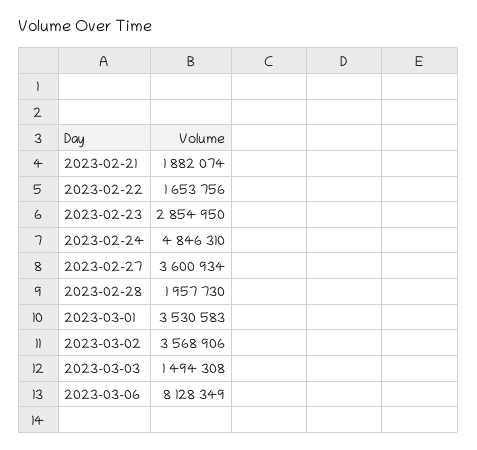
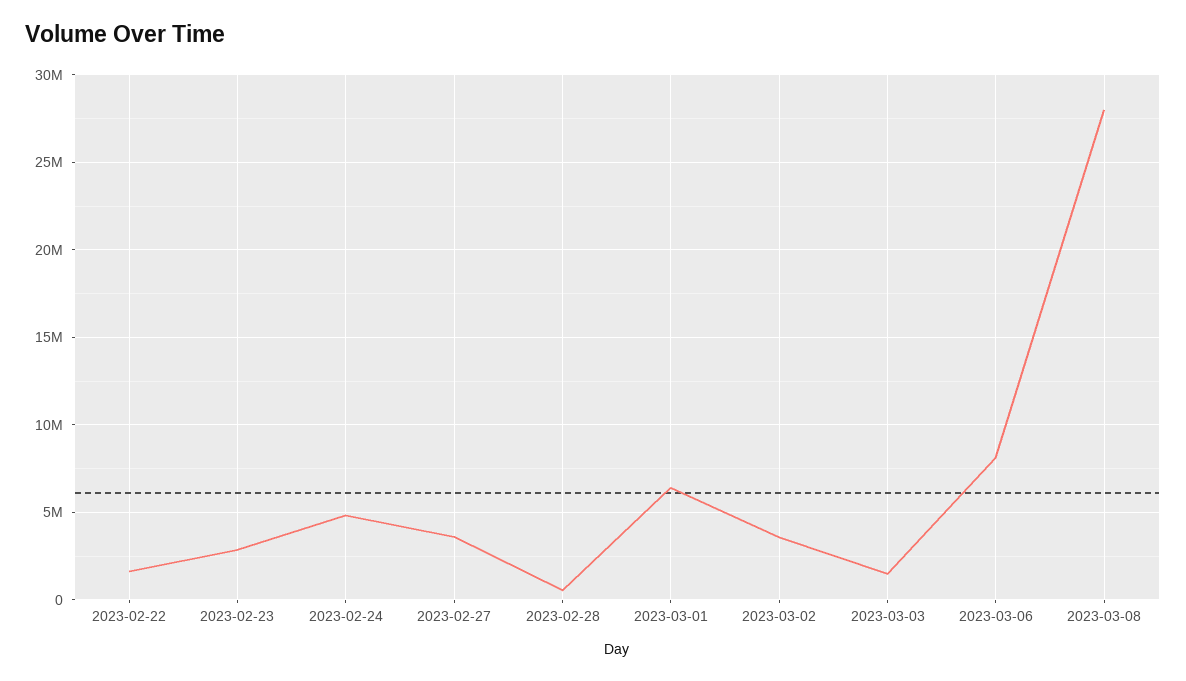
2023-02-21: 1882074 -> none
2023-02-28: 1957730 -> 500000
2023-03-01: 3530583 -> 6500000
2023-03-08: none -> 28000000

